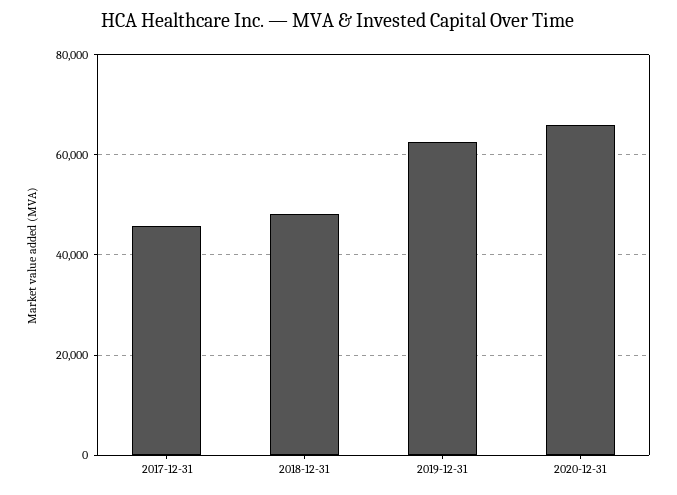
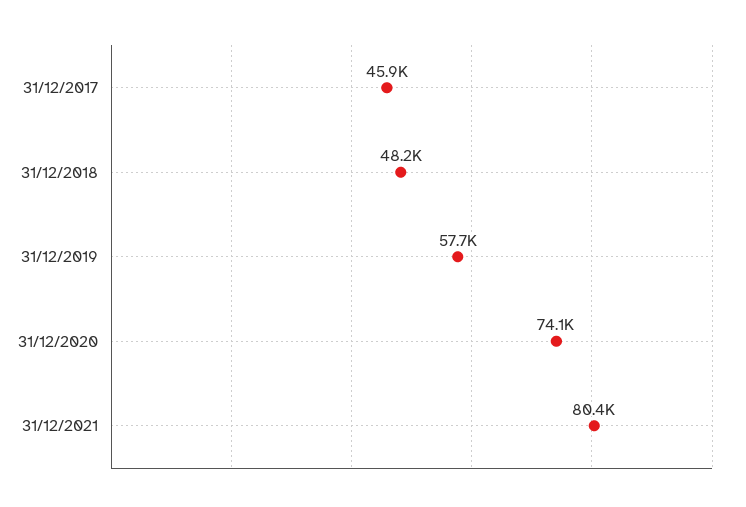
2019-12-31: 62000 -> 57700
2020-12-31: 66000 -> 74100
31/12/2021: none -> 80400

